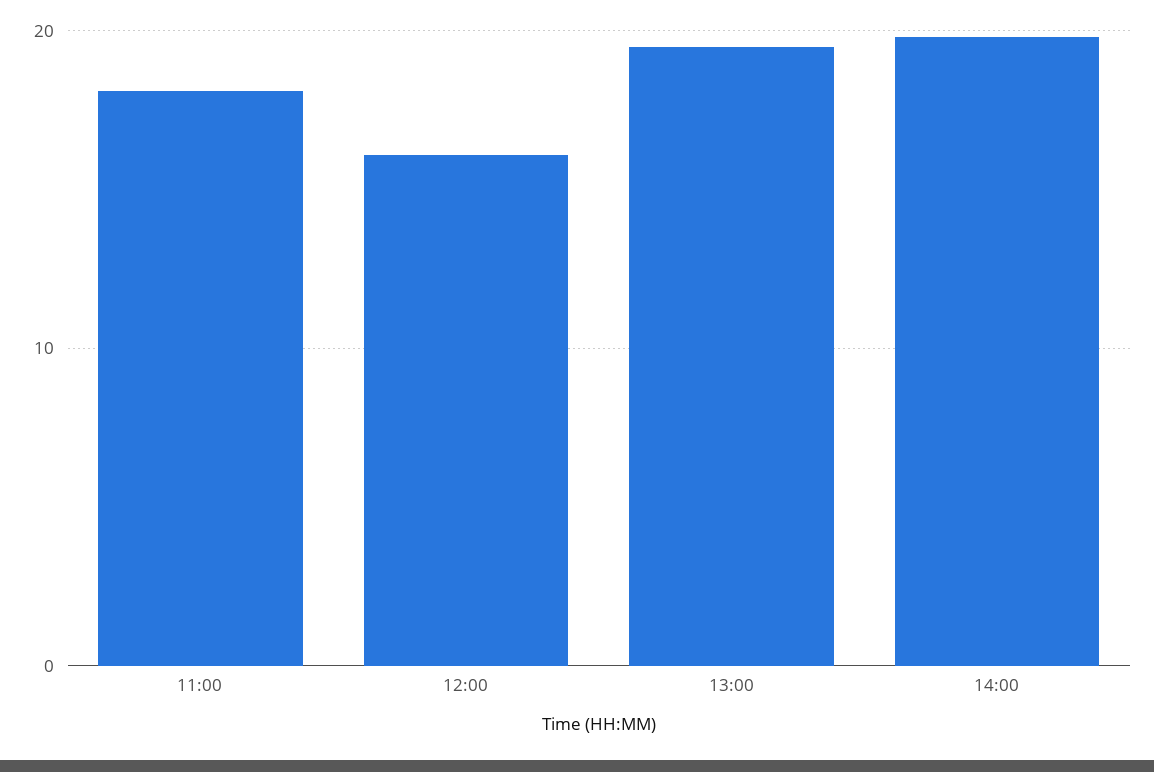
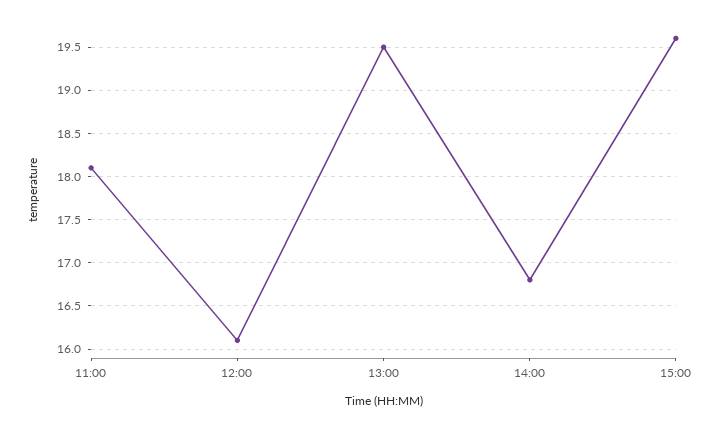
14:00: 20 -> 16.8
15:00: none -> 19.6

